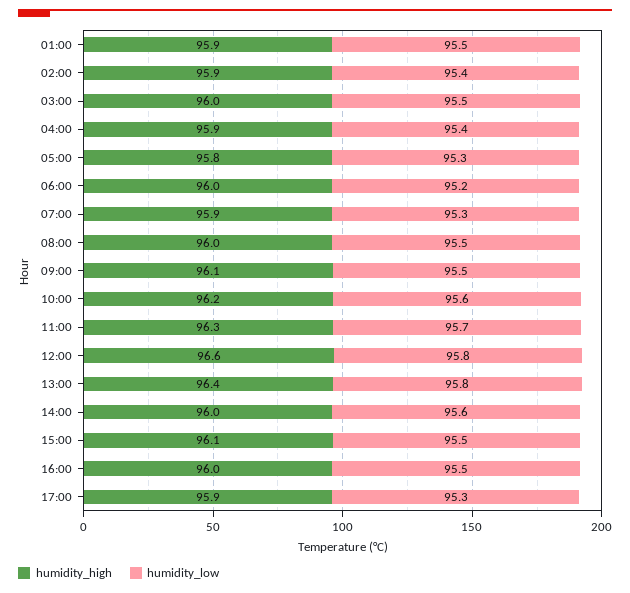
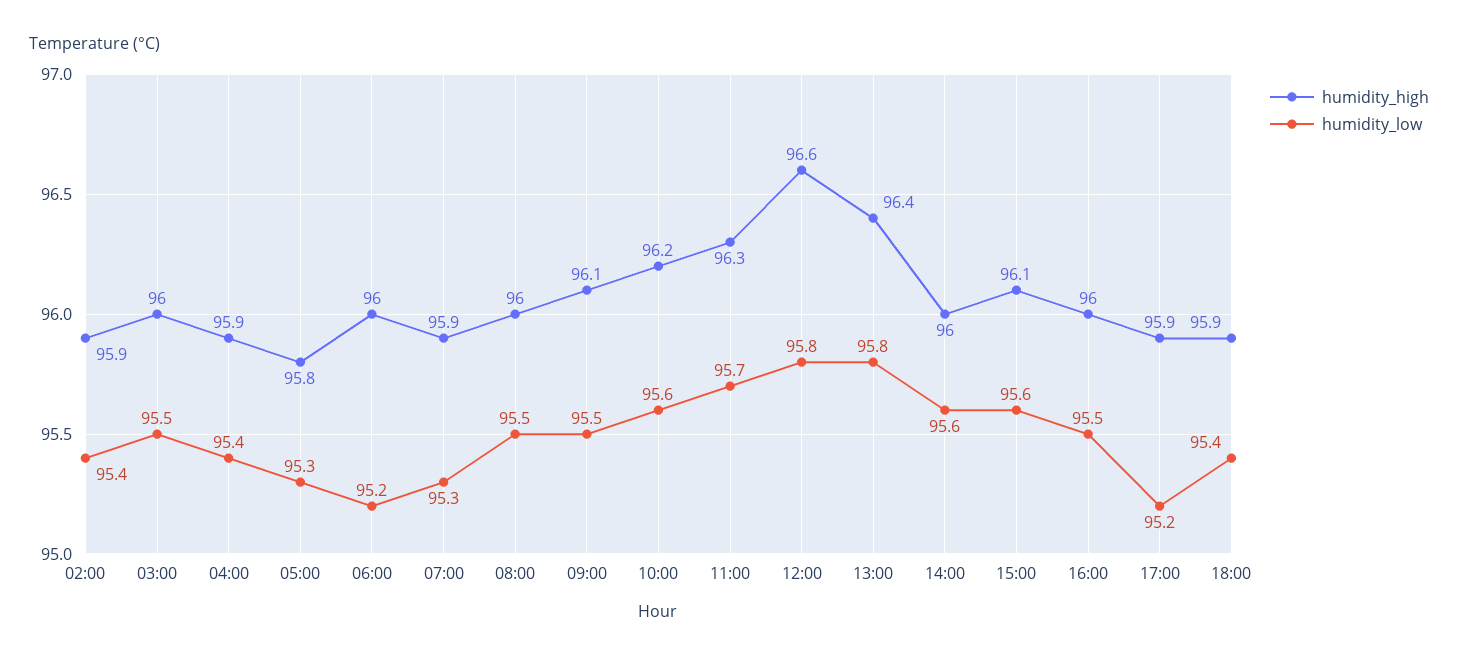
humidity_high, 01:00: 95.9 -> none
humidity_low, 01:00: 95.5 -> none
humidity_low, 15:00: 95.5 -> 95.6
humidity_low, 17:00: 95.3 -> 95.2
humidity_high, 18:00: none -> 95.9
humidity_low, 18:00: none -> 95.4

